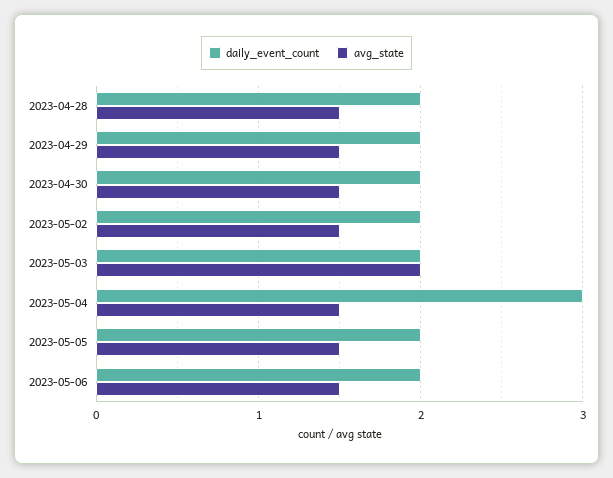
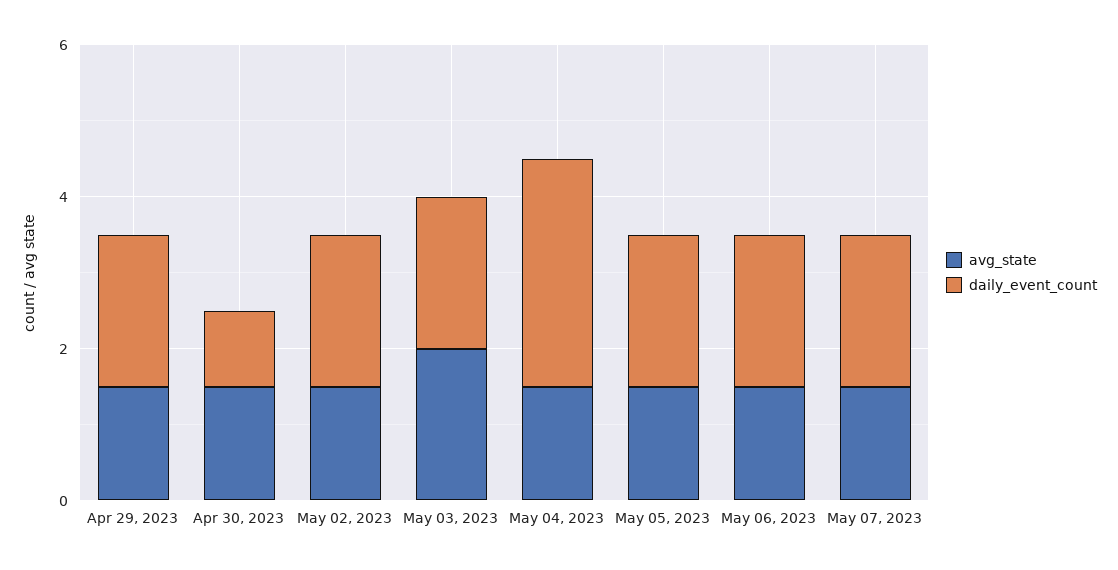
daily_event_count, 2023-04-28: 2 -> none
avg_state, 2023-04-28: 1.5 -> none
daily_event_count, 2023-04-30: 2 -> 1
avg_state, May 07, 2023: none -> 1.5
daily_event_count, May 07, 2023: none -> 2

